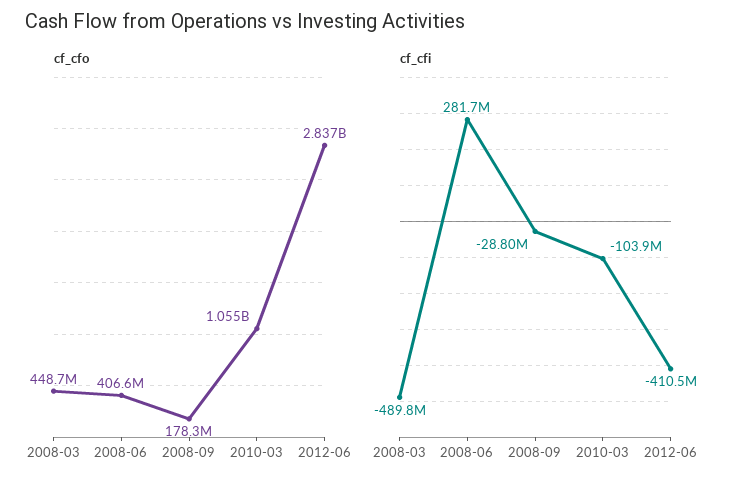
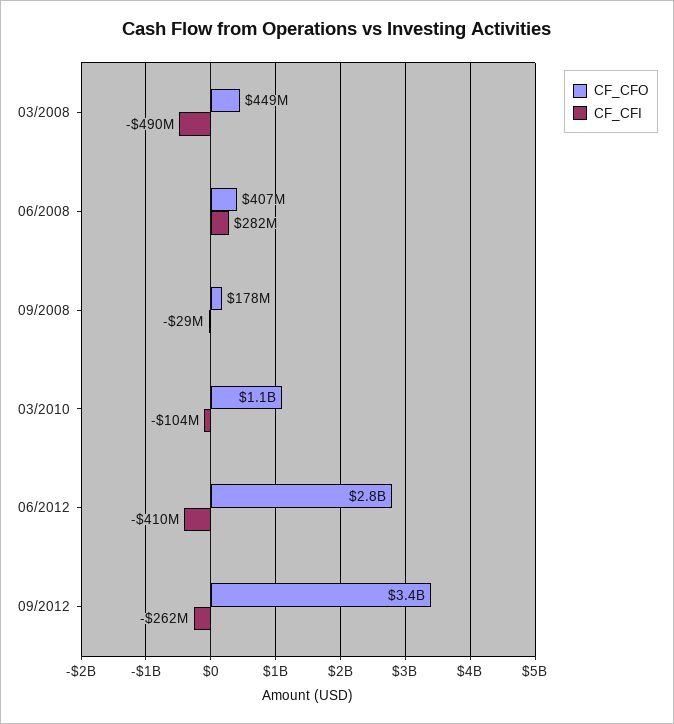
cf_cfo, 09/2012: none -> 3400000000
cf_cfi, 09/2012: none -> -262000000

